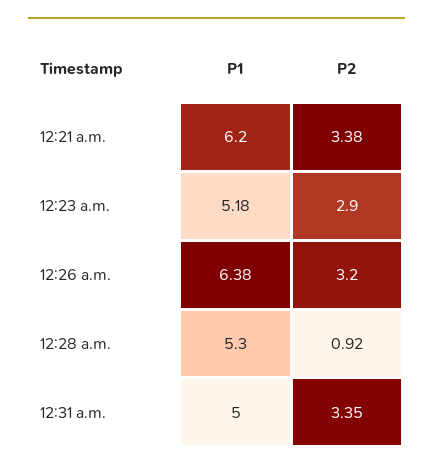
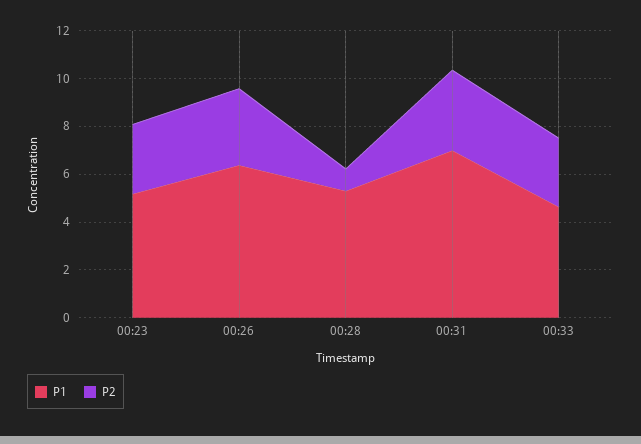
P1, 12:21 a.m.: 6.2 -> none
P2, 12:21 a.m.: 3.38 -> none
P1, 12:31 a.m.: 5 -> 7
P1, 00:33: none -> 4.5
P2, 00:33: none -> 3

